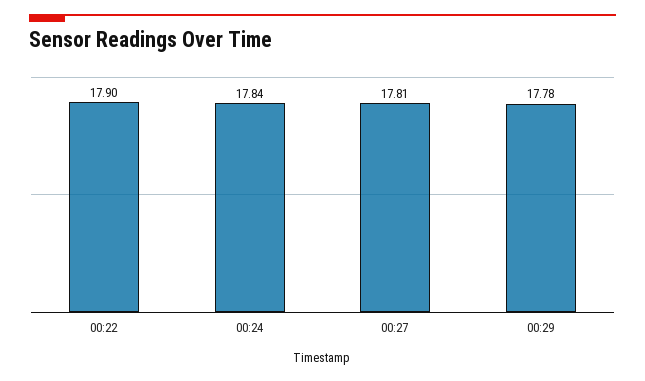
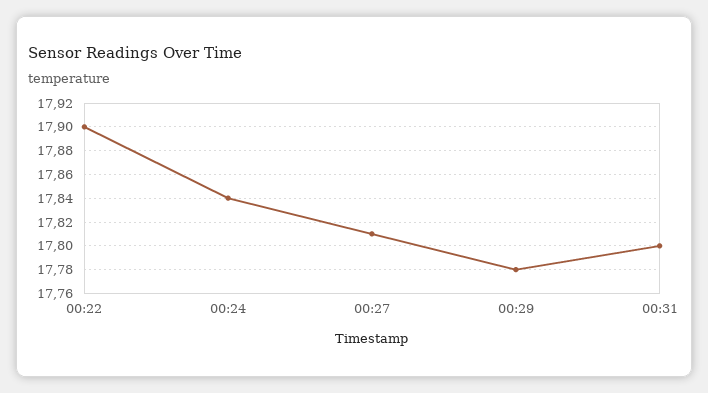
00:31: none -> 17.8

